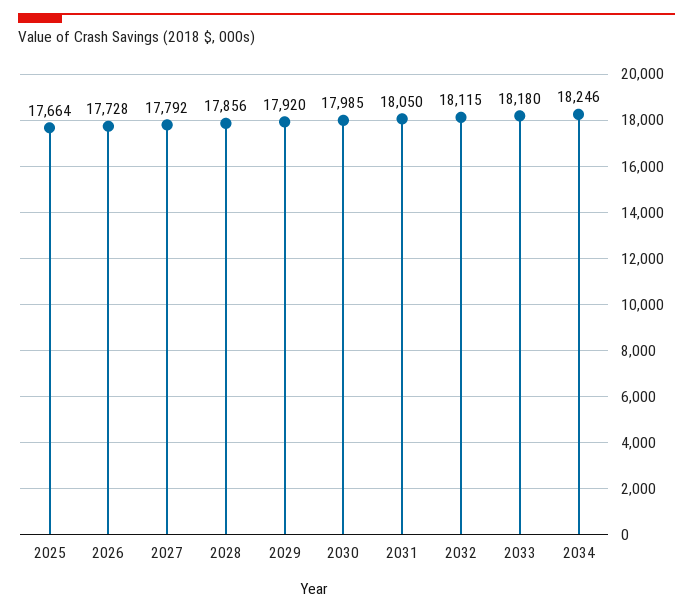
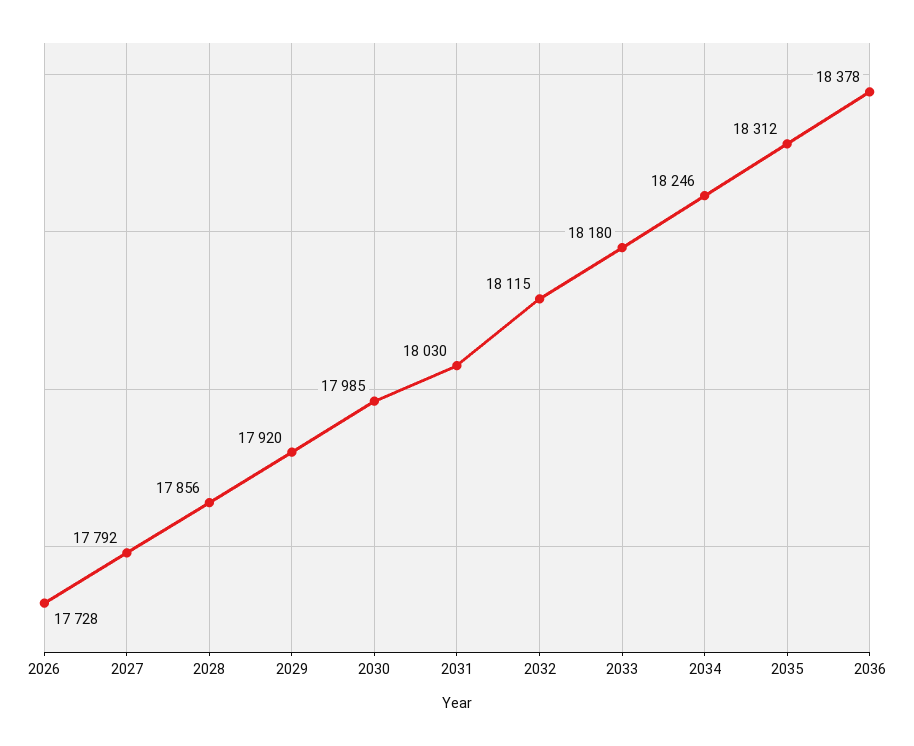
2025: 17664 -> none
2031: 18050 -> 18030
2035: none -> 18312
2036: none -> 18378

